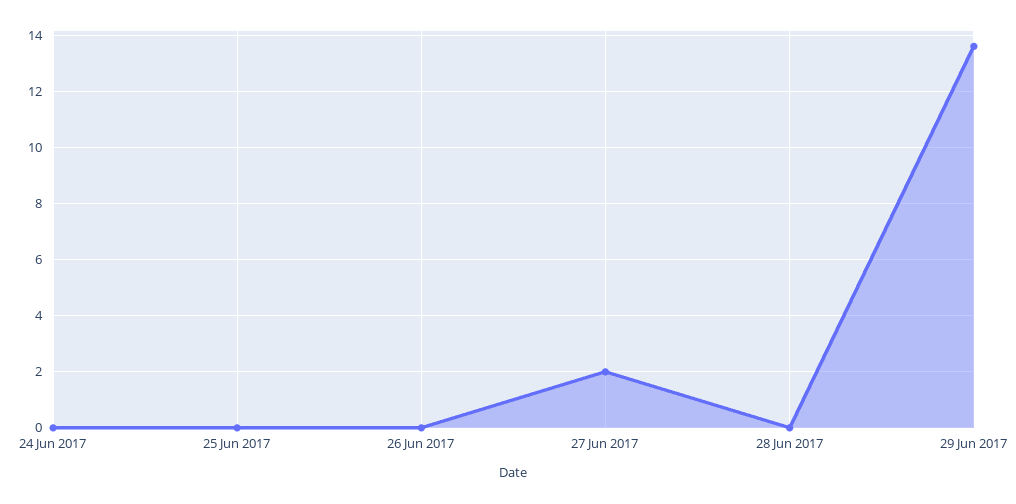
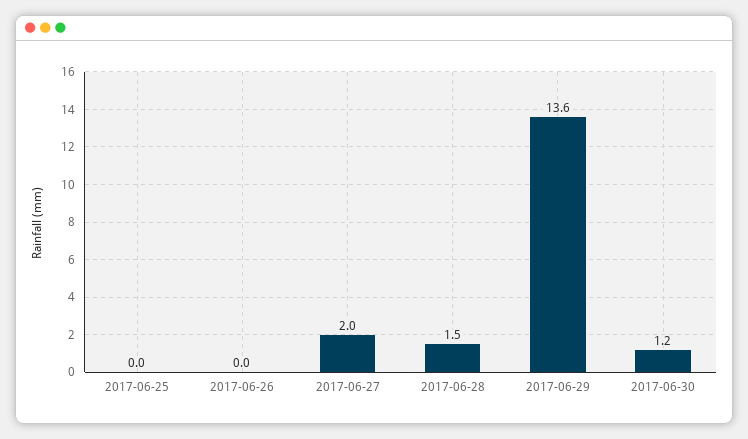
24 Jun 2017: 0 -> none
28 Jun 2017: 0 -> 1.5
2017-06-30: none -> 1.2

